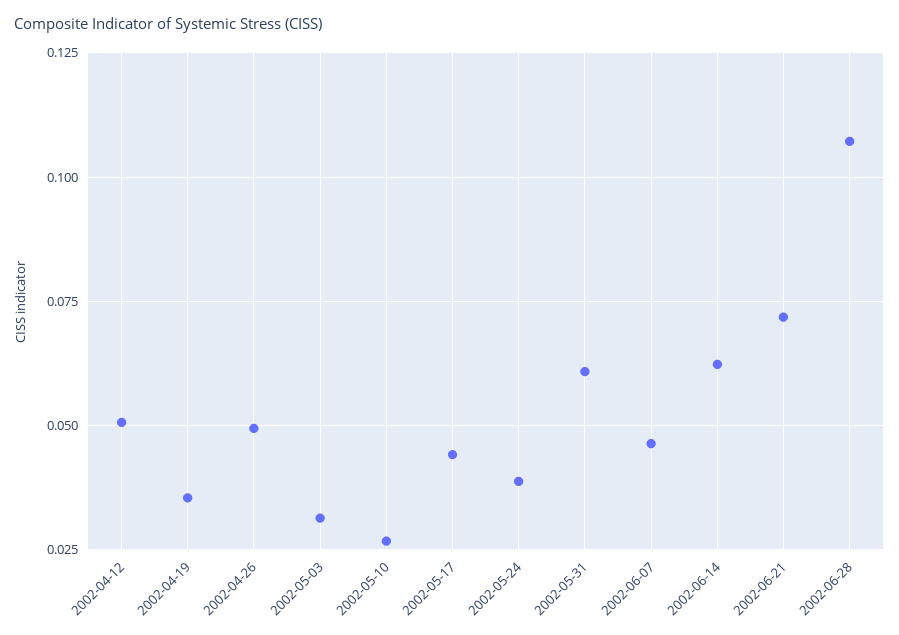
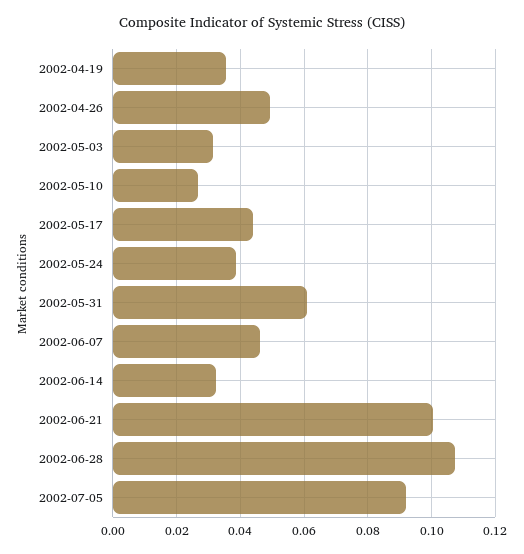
2002-04-12: 0.05 -> none
2002-06-14: 0.0625 -> 0.032
2002-06-21: 0.0725 -> 0.1
2002-07-05: none -> 0.092

